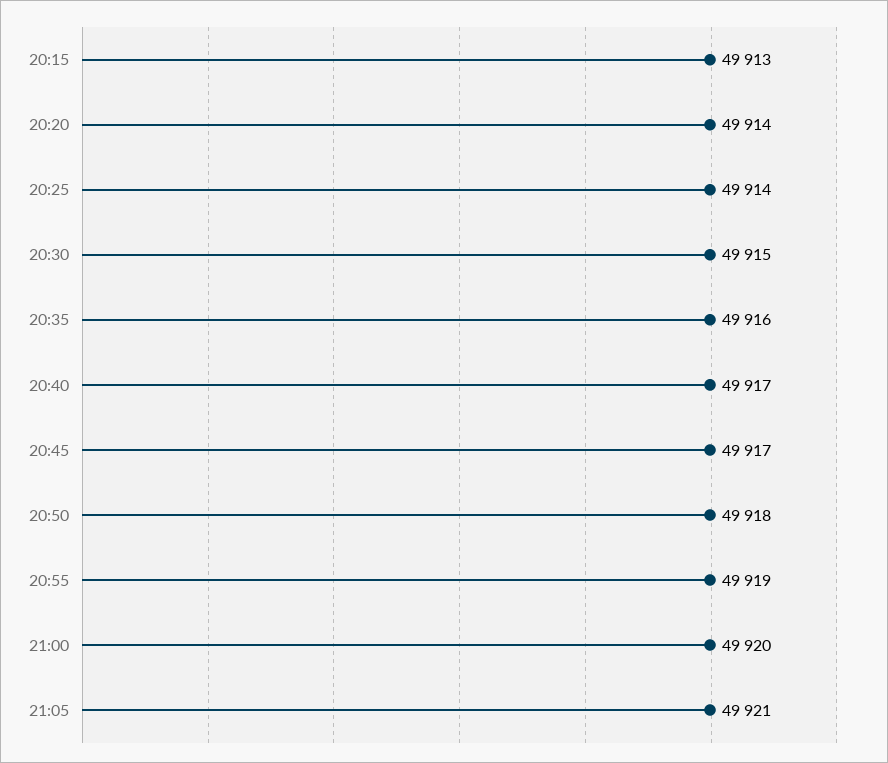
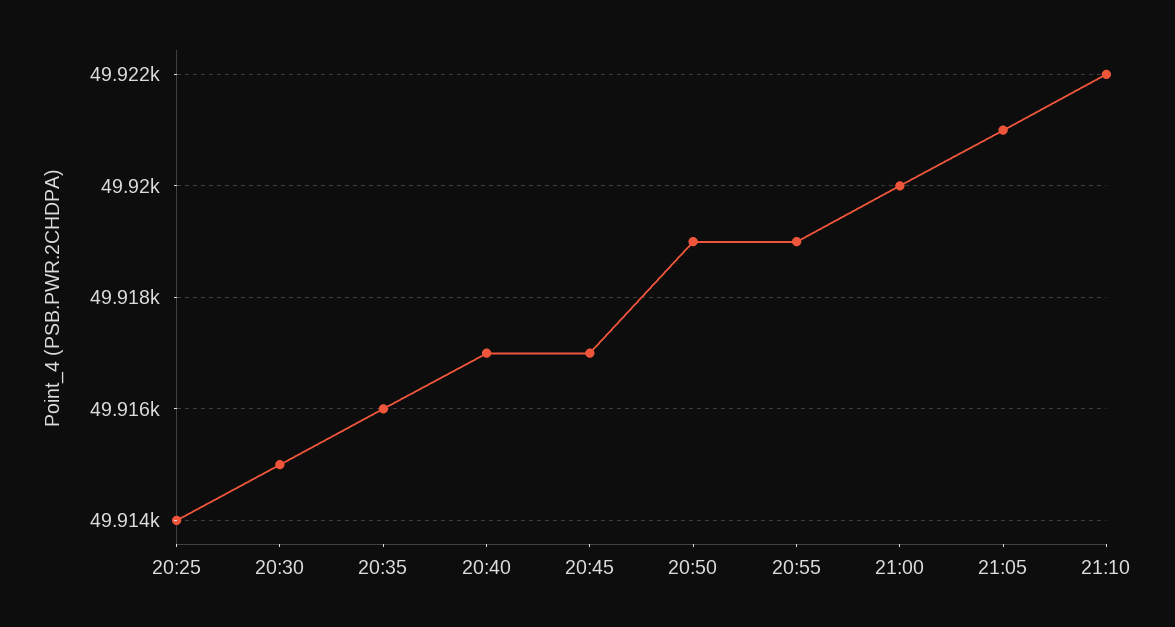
20:15: 49913 -> none
20:20: 49914 -> none
20:50: 49918 -> 49919
21:10: none -> 49922

